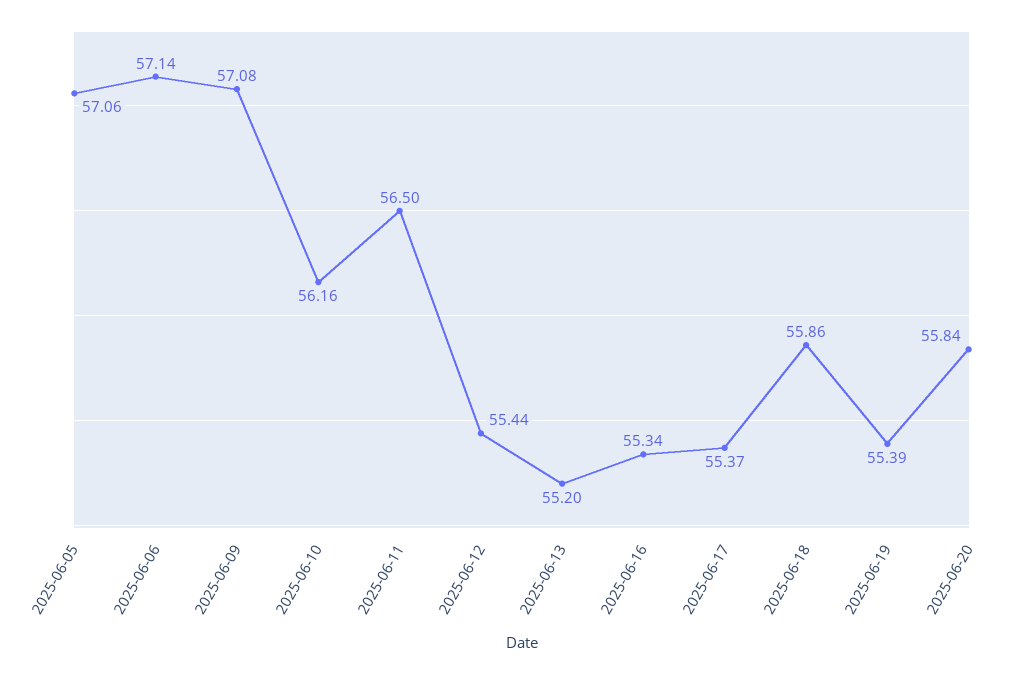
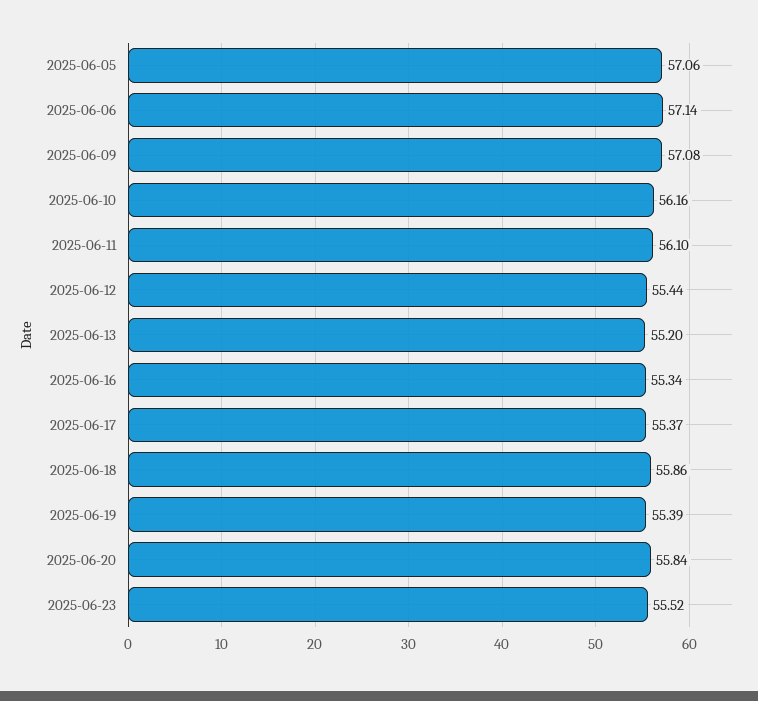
2025-06-11: 56.5 -> 56.1
2025-06-23: none -> 55.52

